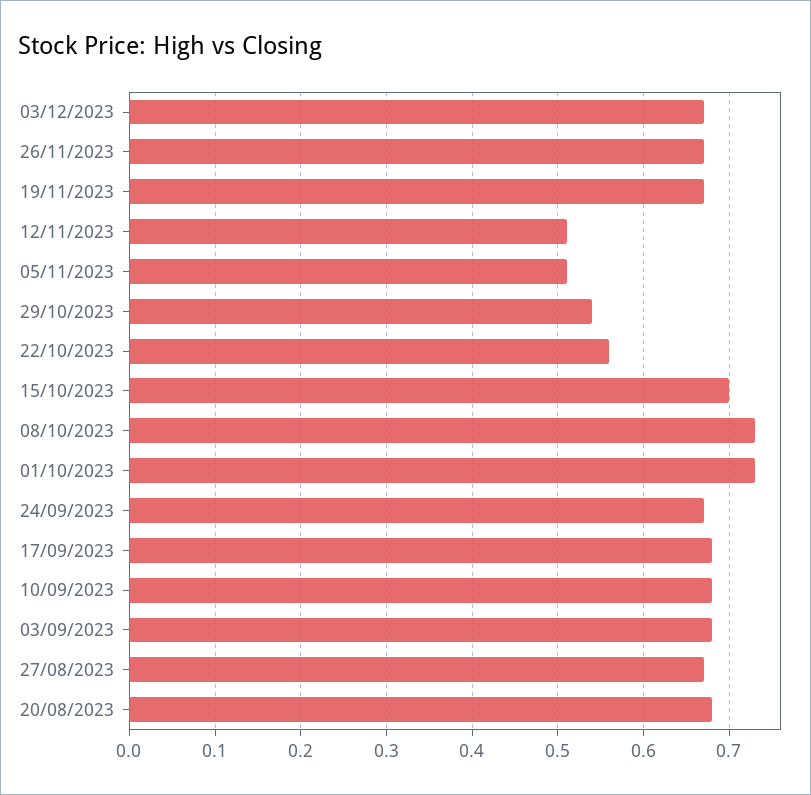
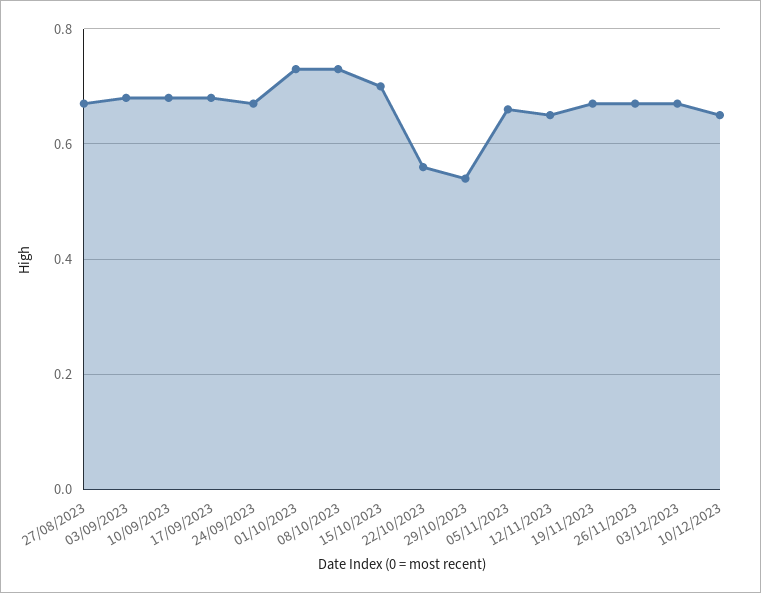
12/11/2023: 0.51 -> 0.65
05/11/2023: 0.51 -> 0.65
20/08/2023: 0.68 -> none
10/12/2023: none -> 0.65

